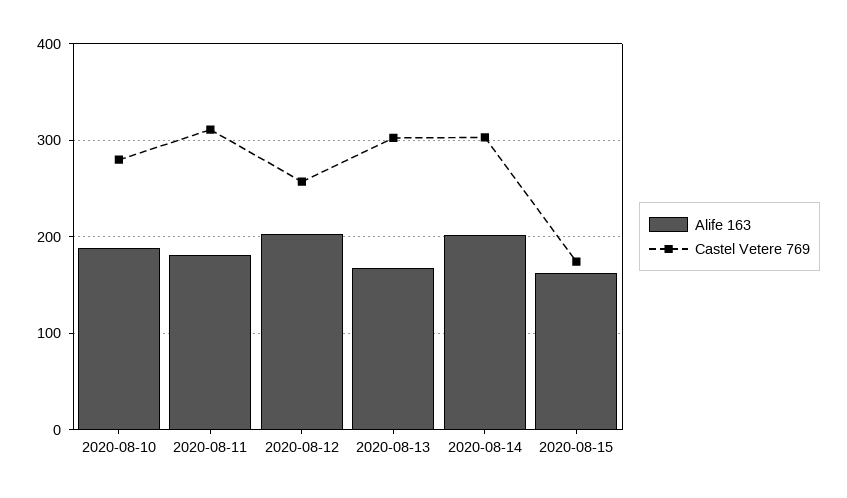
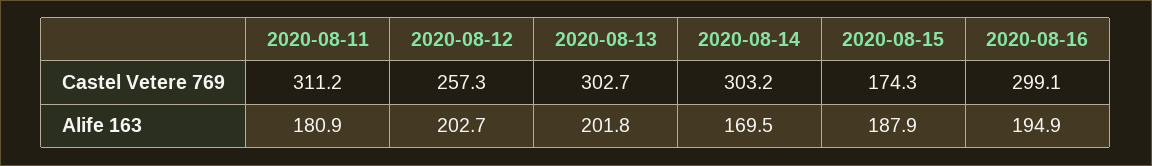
Alife 163, 2020-08-10: 190 -> none
Castel Vetere 769, 2020-08-10: 280 -> none
Alife 163, 2020-08-13: 170 -> 201.8
Alife 163, 2020-08-14: 200 -> 169.5
Alife 163, 2020-08-15: 160 -> 187.9
Castel Vetere 769, 2020-08-16: none -> 299.1
Alife 163, 2020-08-16: none -> 194.9

